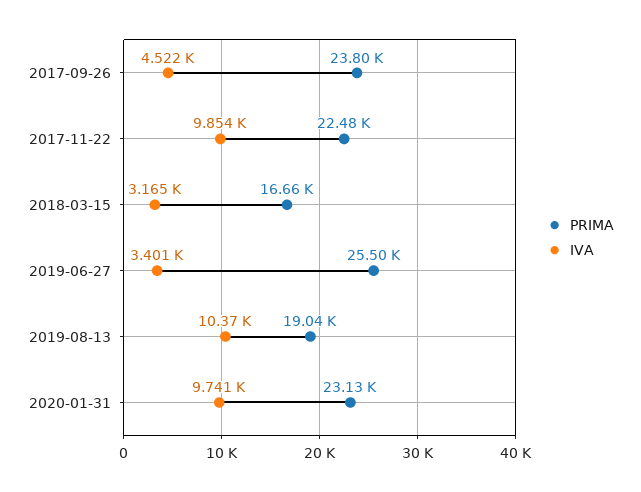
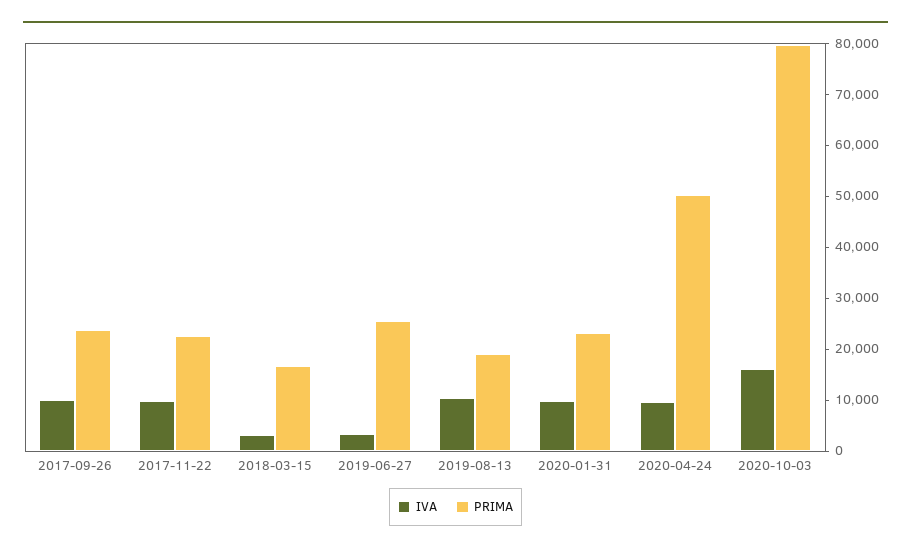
IVA, 2017-09-26: 4522 -> 10000
IVA, 2020-04-24: none -> 10000
PRIMA, 2020-04-24: none -> 50000
IVA, 2020-10-03: none -> 16000
PRIMA, 2020-10-03: none -> 80000

